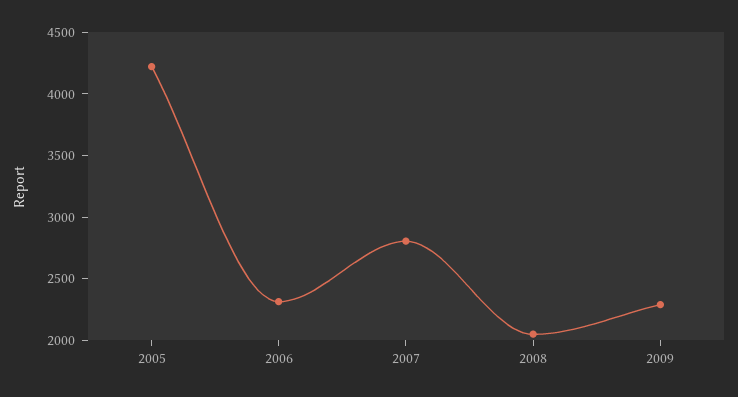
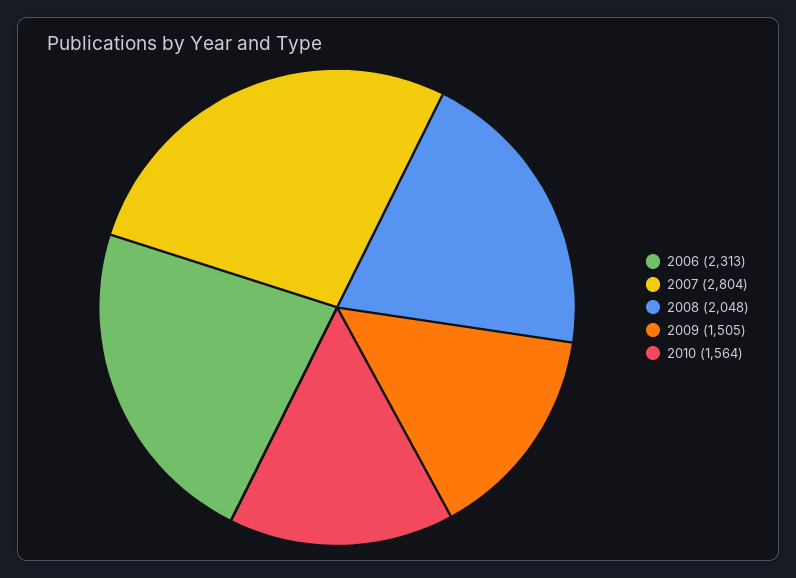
2005: 4200 -> none
2009: 2300 -> 1505
2010: none -> 1564

